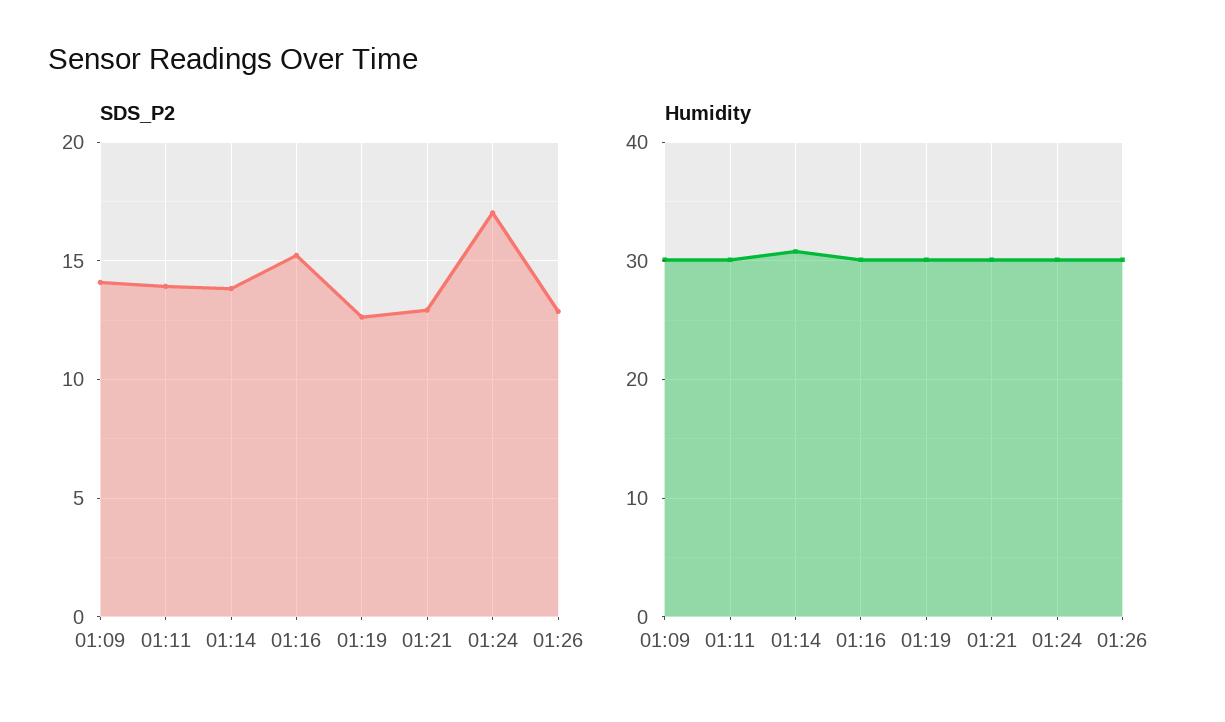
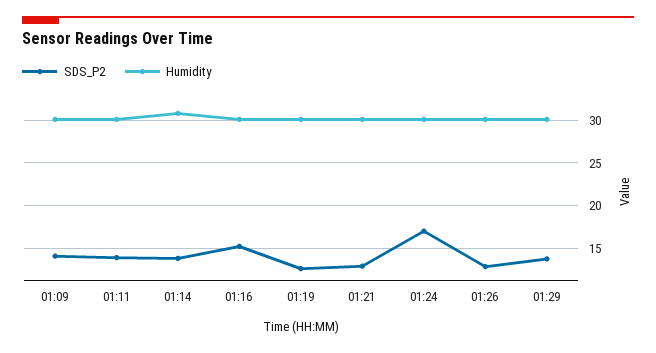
SDS_P2, 01:29: none -> 14
Humidity, 01:29: none -> 30

